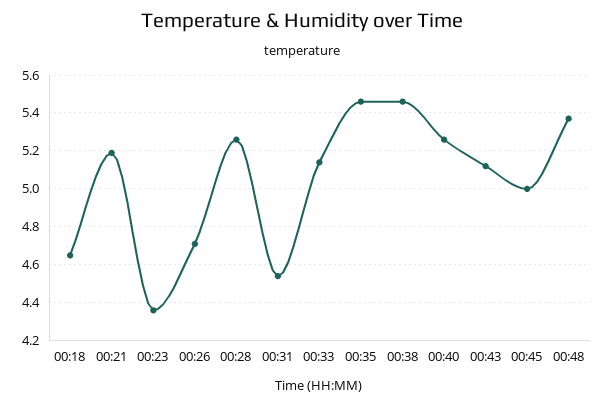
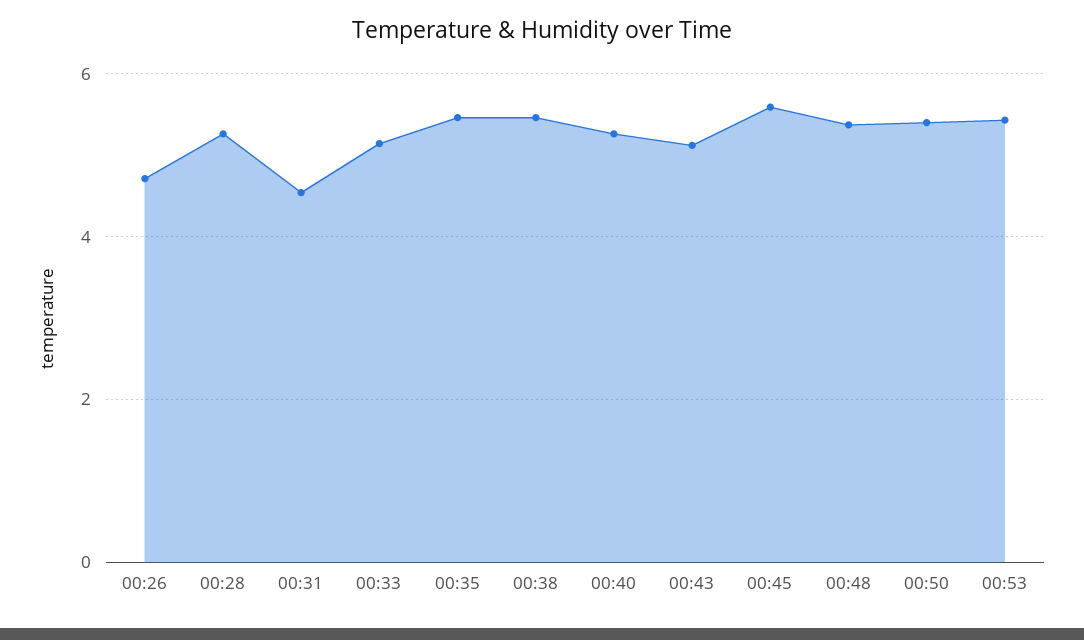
00:18: 4.65 -> none
00:21: 5.2 -> none
00:23: 4.35 -> none
00:45: 5 -> 5.6
00:50: none -> 5.4
00:53: none -> 5.4

